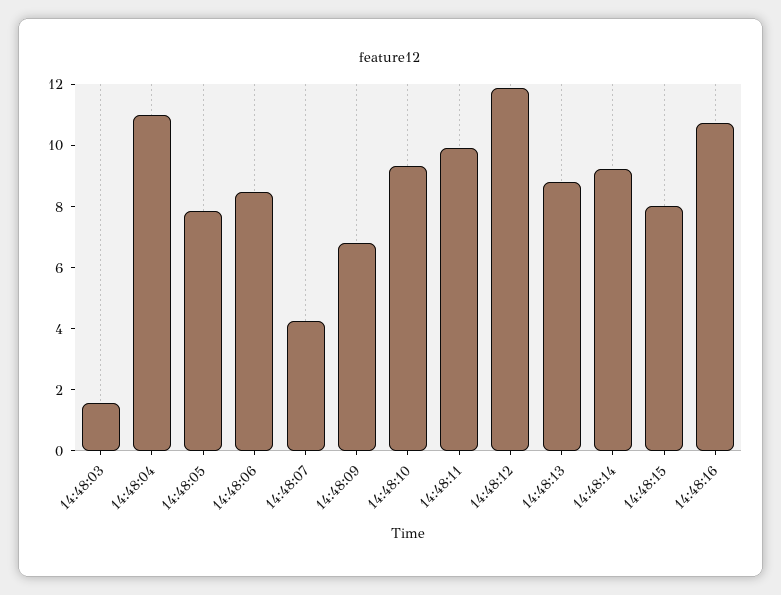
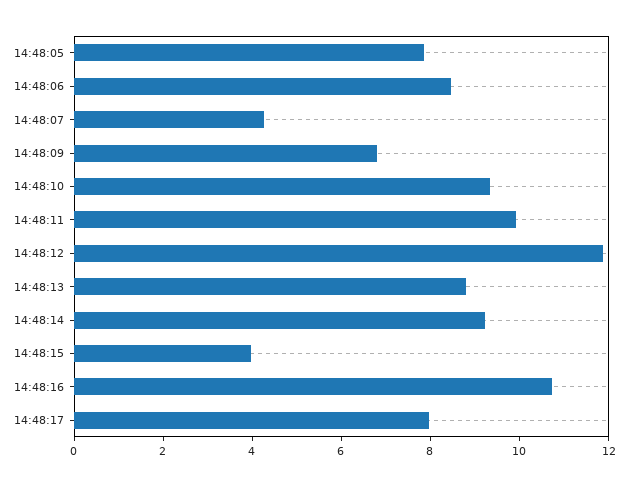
14:48:03: 1.5 -> none
14:48:04: 11 -> none
14:48:15: 8 -> 4
14:48:17: none -> 8

